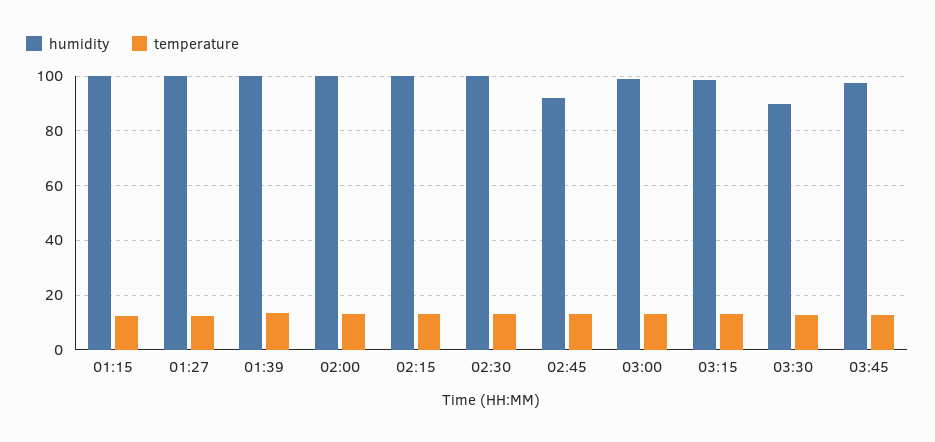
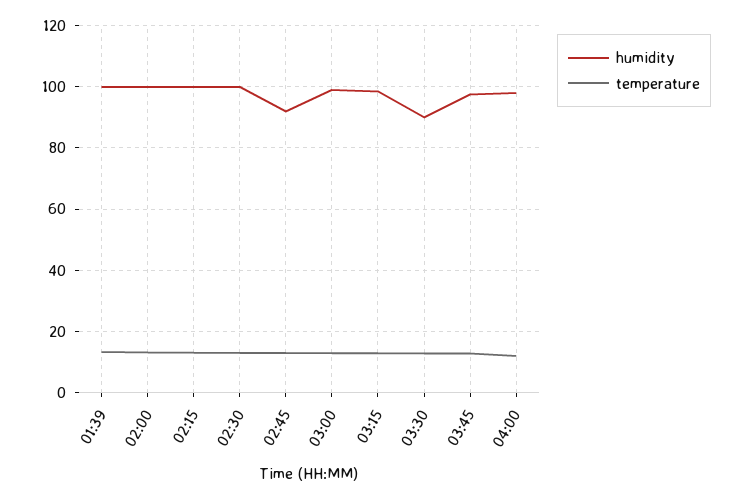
humidity, 01:15: 100 -> none
temperature, 01:15: 12.5 -> none
humidity, 01:27: 100 -> none
temperature, 01:27: 12.5 -> none
humidity, 04:00: none -> 98
temperature, 04:00: none -> 12

